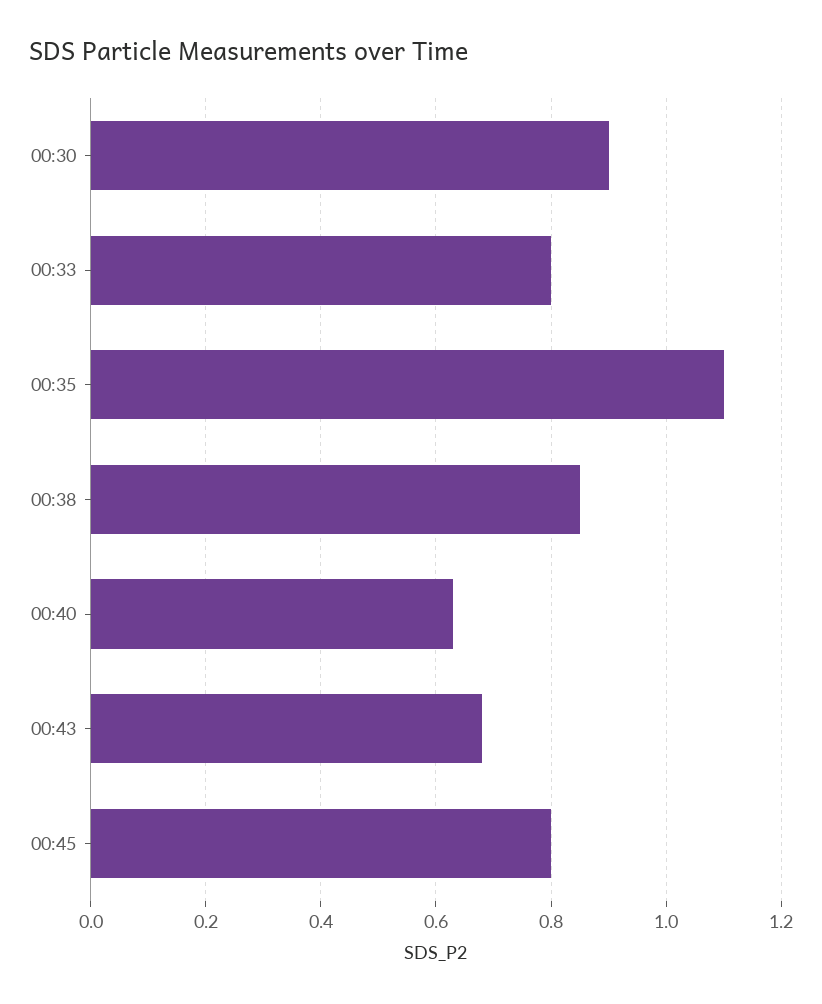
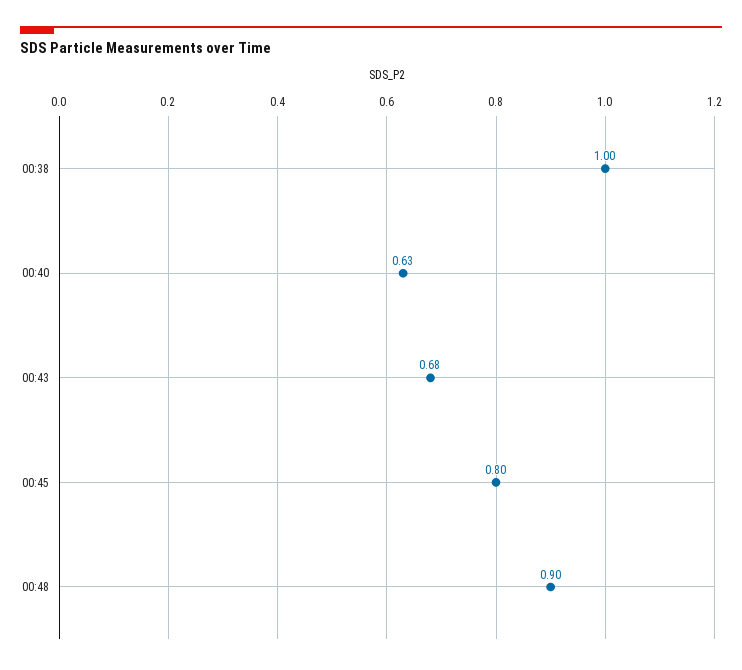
00:30: 0.9 -> none
00:33: 0.8 -> none
00:35: 1.1 -> none
00:38: 0.85 -> 1
00:48: none -> 0.9

